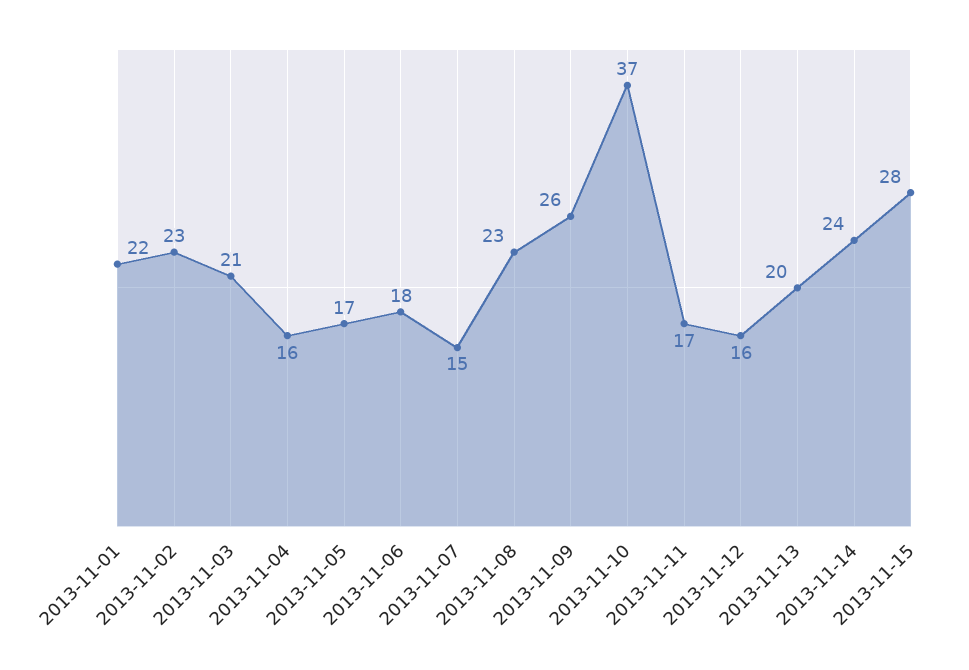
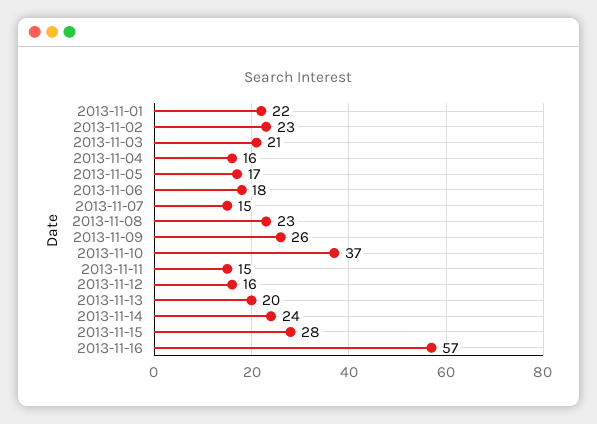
2013-11-11: 17 -> 15
2013-11-16: none -> 57

